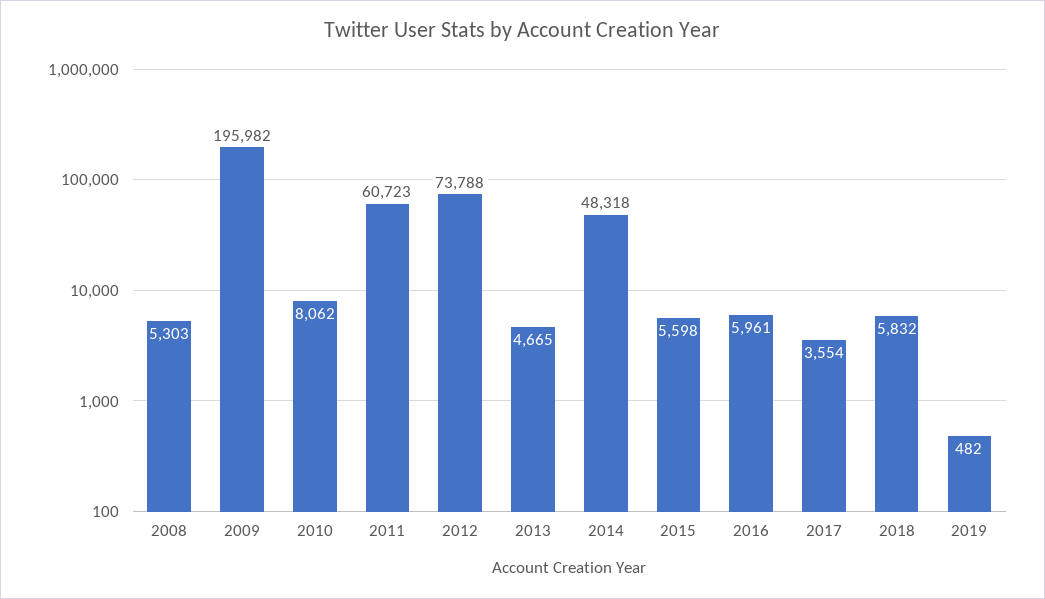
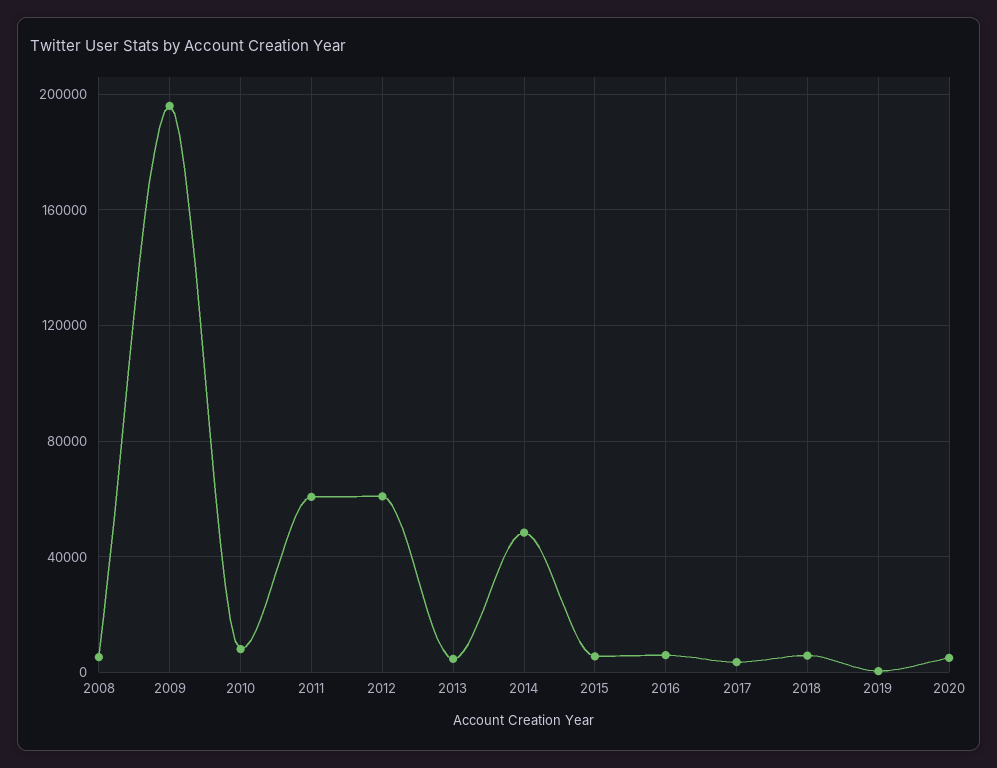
2012: 73788 -> 60000
2020: none -> 5000

